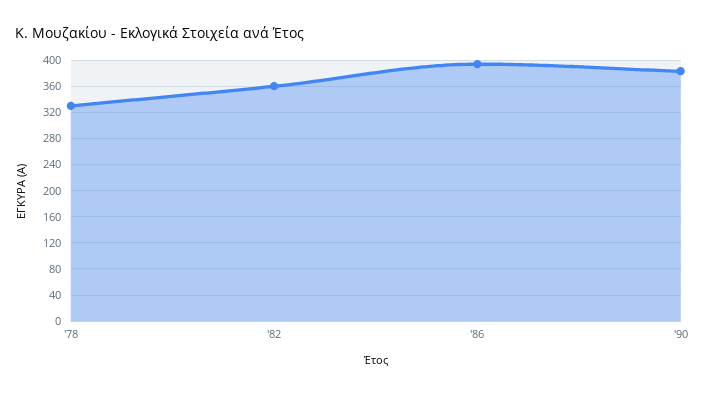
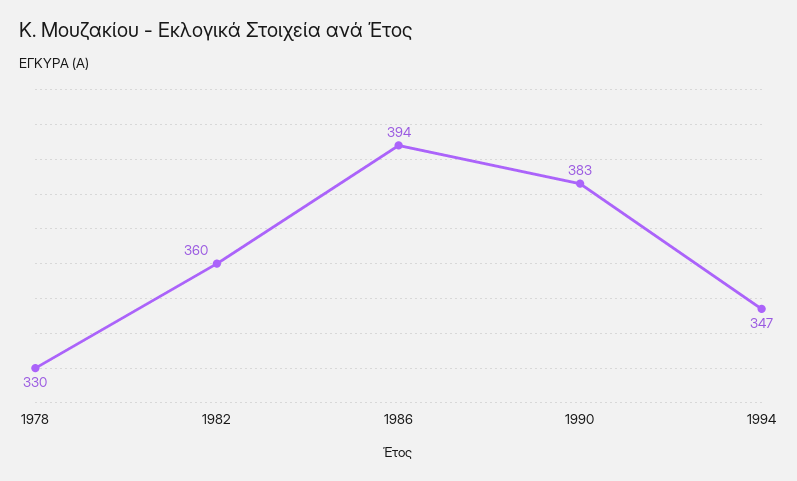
1994: none -> 347

